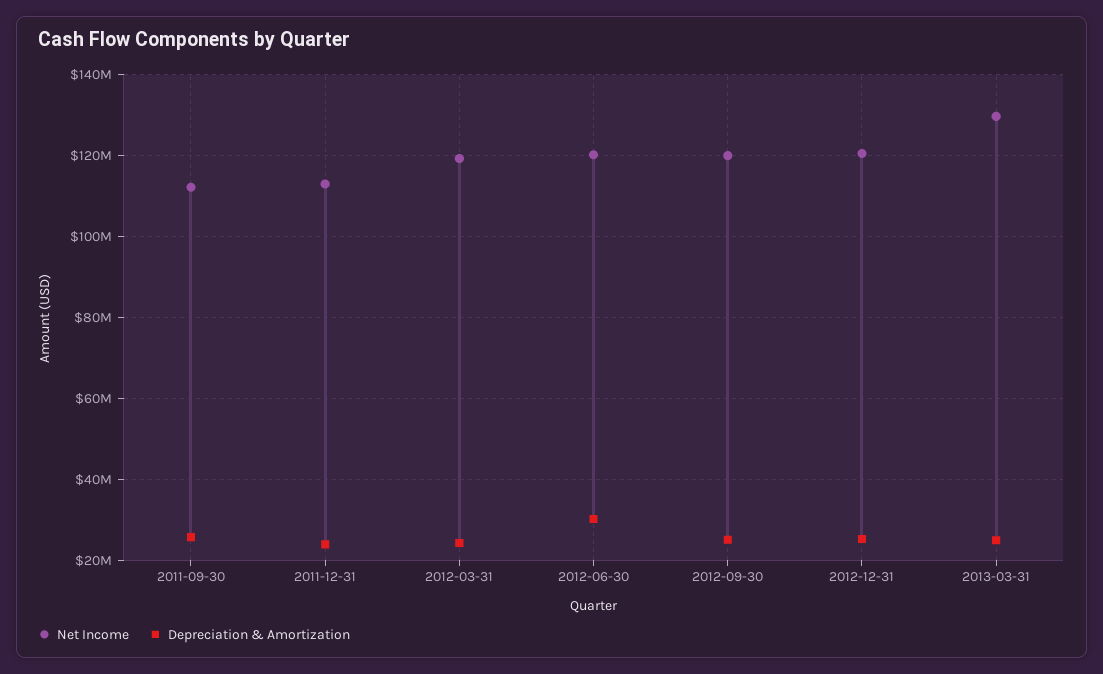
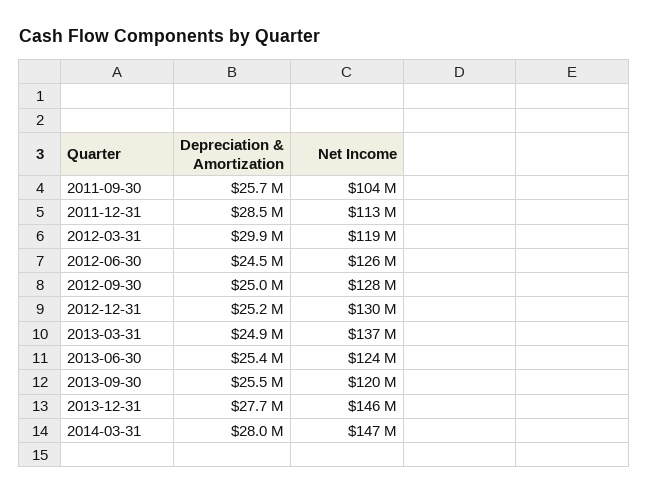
Net Income, 2011-09-30: 112000000 -> 104000000
Depreciation & Amortization, 2011-12-31: 24000000 -> 28500000
Depreciation & Amortization, 2012-03-31: 24000000 -> 29900000
Net Income, 2012-06-30: 120000000 -> 126000000
Depreciation & Amortization, 2012-06-30: 30000000 -> 24500000
Net Income, 2012-09-30: 120000000 -> 128000000
Net Income, 2012-12-31: 120000000 -> 130000000
Net Income, 2013-03-31: 130000000 -> 137000000
Depreciation & Amortization, 2013-06-30: none -> 25400000
Net Income, 2013-06-30: none -> 124000000
Depreciation & Amortization, 2013-09-30: none -> 25500000
Net Income, 2013-09-30: none -> 120000000
Depreciation & Amortization, 2013-12-31: none -> 27700000
Net Income, 2013-12-31: none -> 146000000
Depreciation & Amortization, 2014-03-31: none -> 28000000
Net Income, 2014-03-31: none -> 147000000

